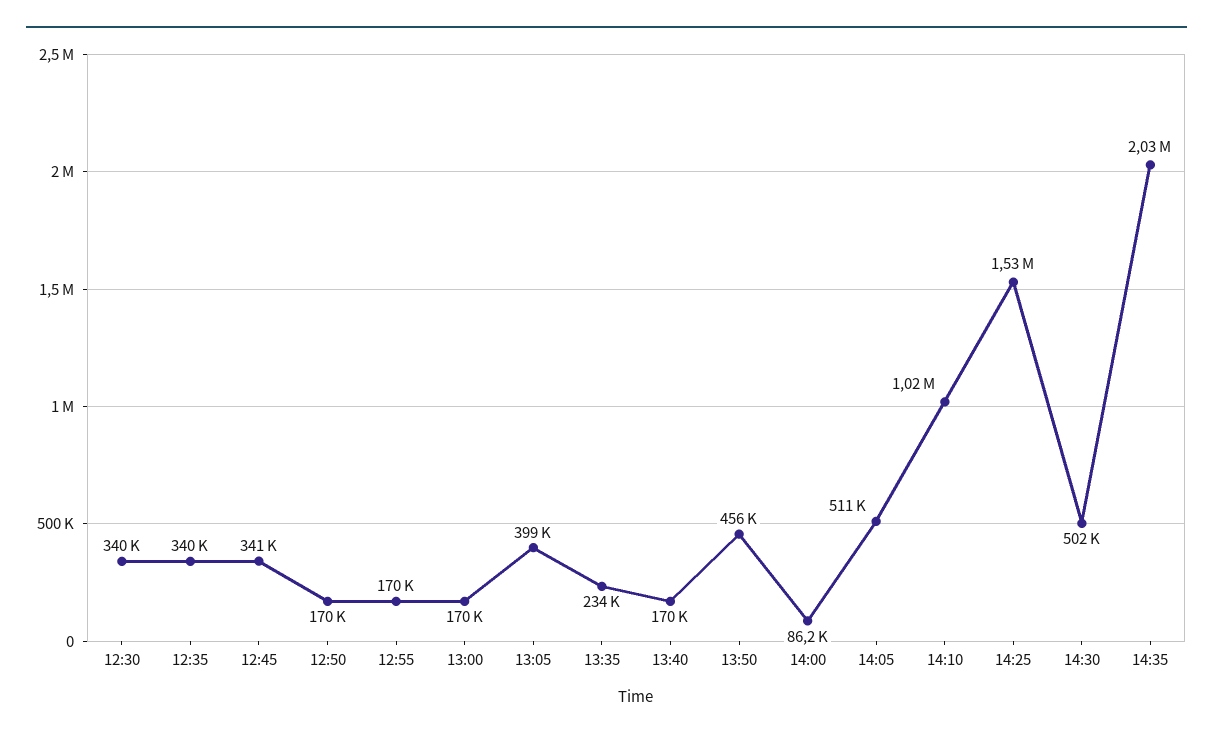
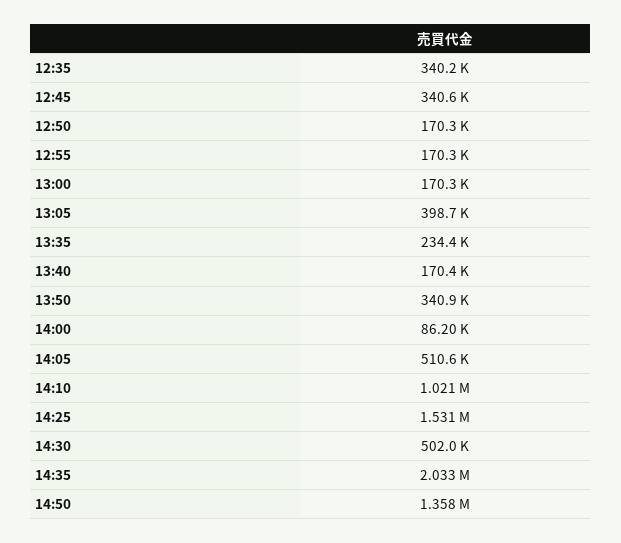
12:30: 340000 -> none
13:50: 456000 -> 340900
14:50: none -> 1358000

